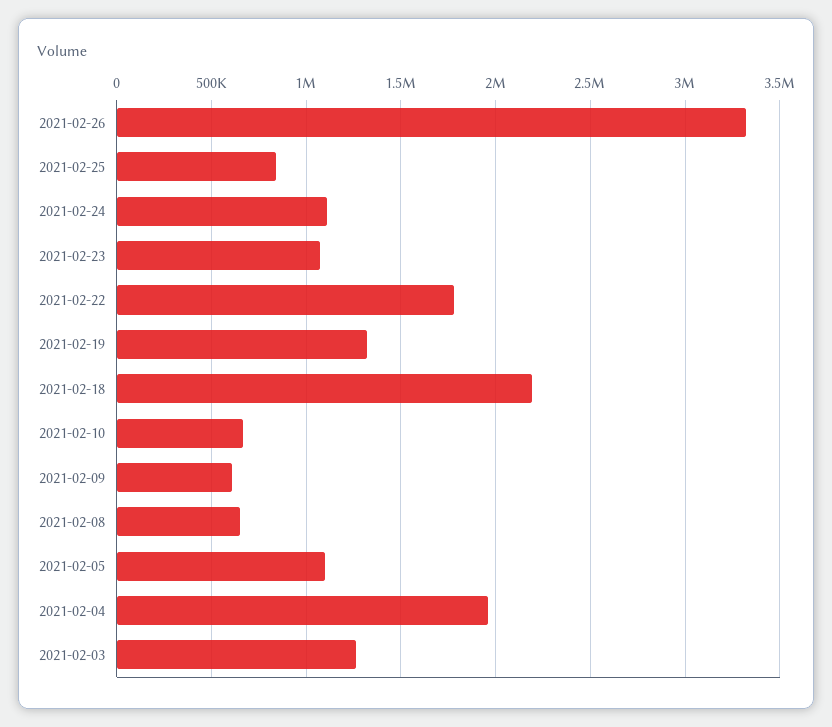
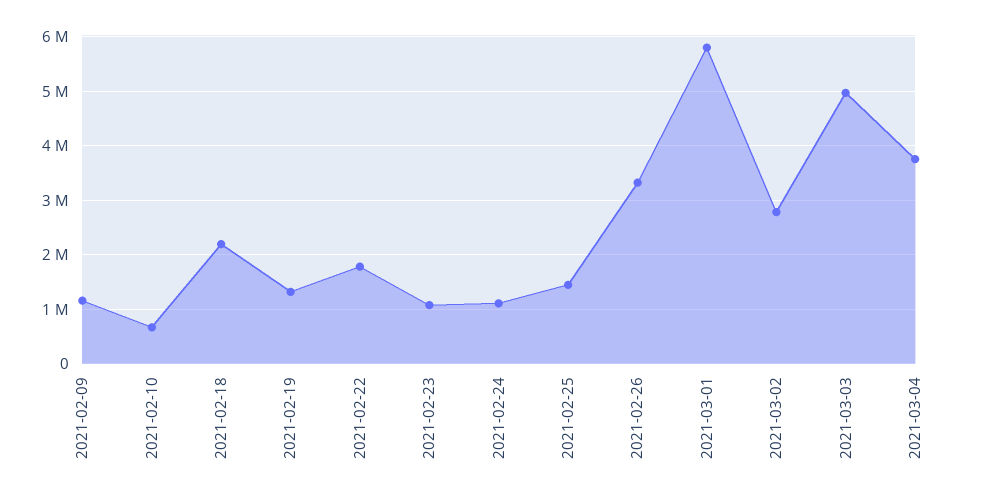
2021-02-25: 850000 -> 1400000
2021-02-09: 600000 -> 1200000
2021-02-08: 650000 -> none
2021-02-05: 1100000 -> none
2021-02-04: 1950000 -> none
2021-02-03: 1250000 -> none
2021-03-01: none -> 5800000
2021-03-02: none -> 2800000
2021-03-03: none -> 5000000
2021-03-04: none -> 3800000

